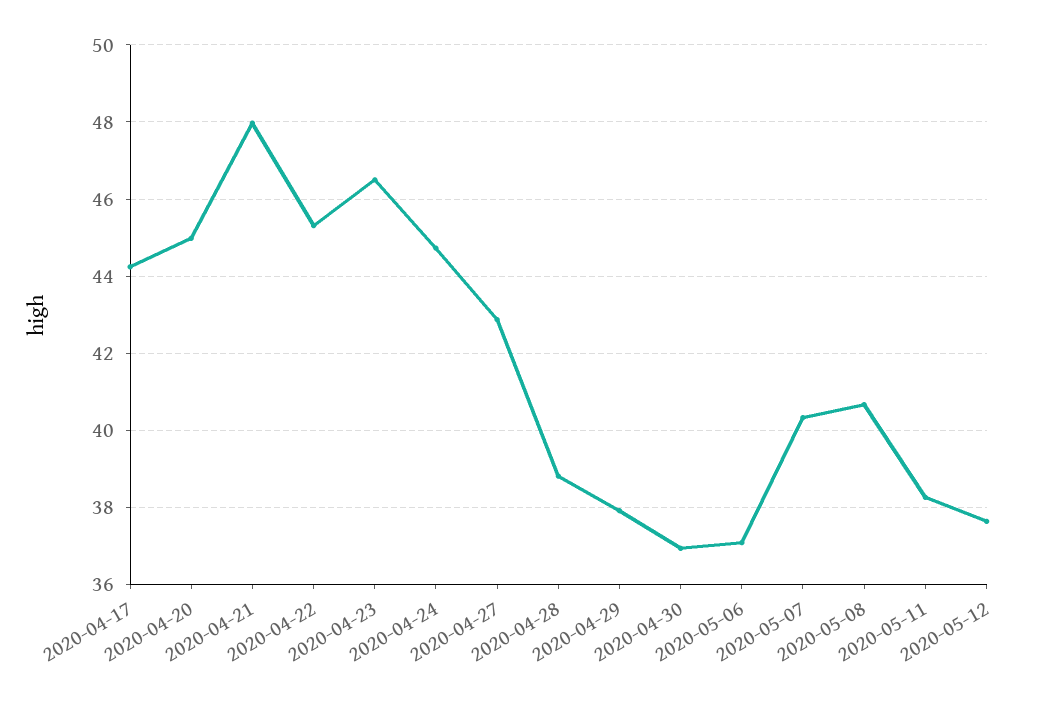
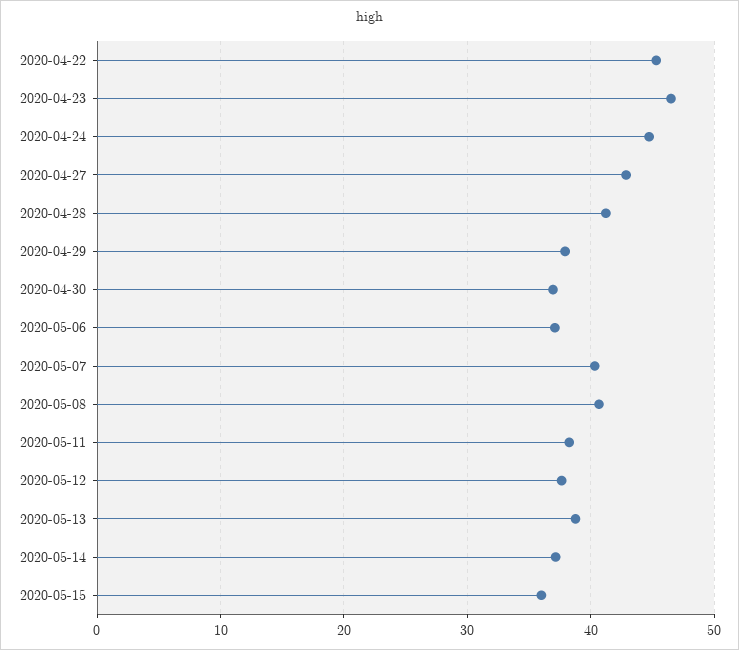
2020-04-17: 44.2 -> none
2020-04-20: 45 -> none
2020-04-21: 48 -> none
2020-04-28: 38.8 -> 41
2020-05-13: none -> 39
2020-05-14: none -> 37
2020-05-15: none -> 36

